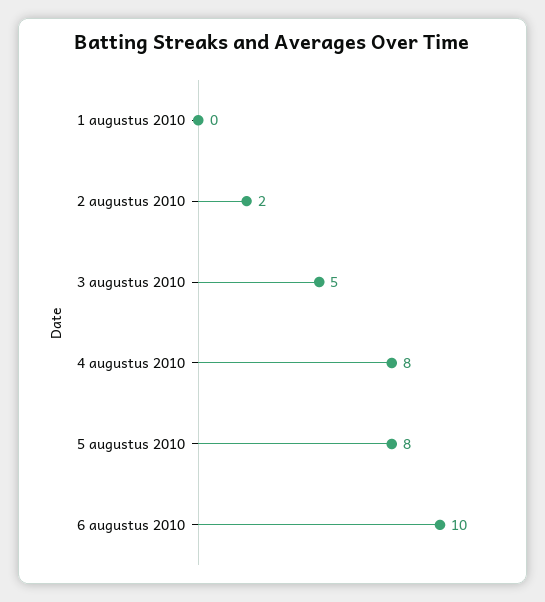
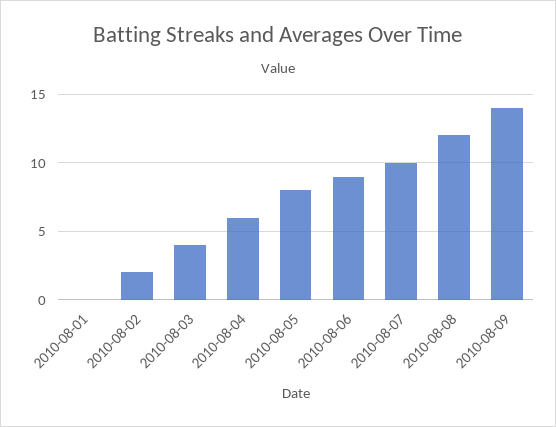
3 augustus 2010: 5 -> 4
4 augustus 2010: 8 -> 6
6 augustus 2010: 10 -> 9
2010-08-07: none -> 10
2010-08-08: none -> 12
2010-08-09: none -> 14

